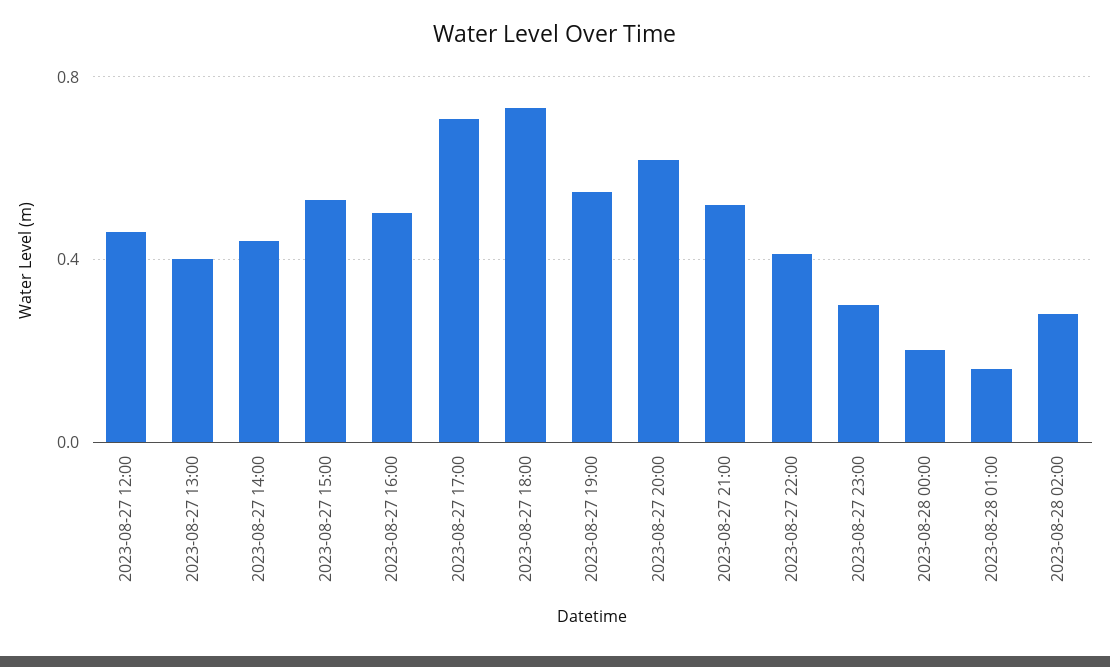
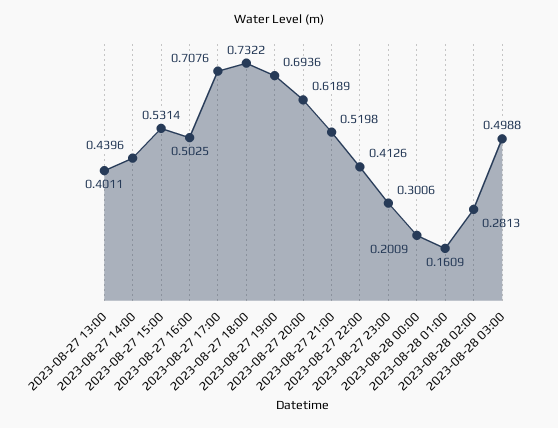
2023-08-27 12:00: 0.45 -> none
2023-08-27 19:00: 0.55 -> 0.6936
2023-08-28 03:00: none -> 0.4988

